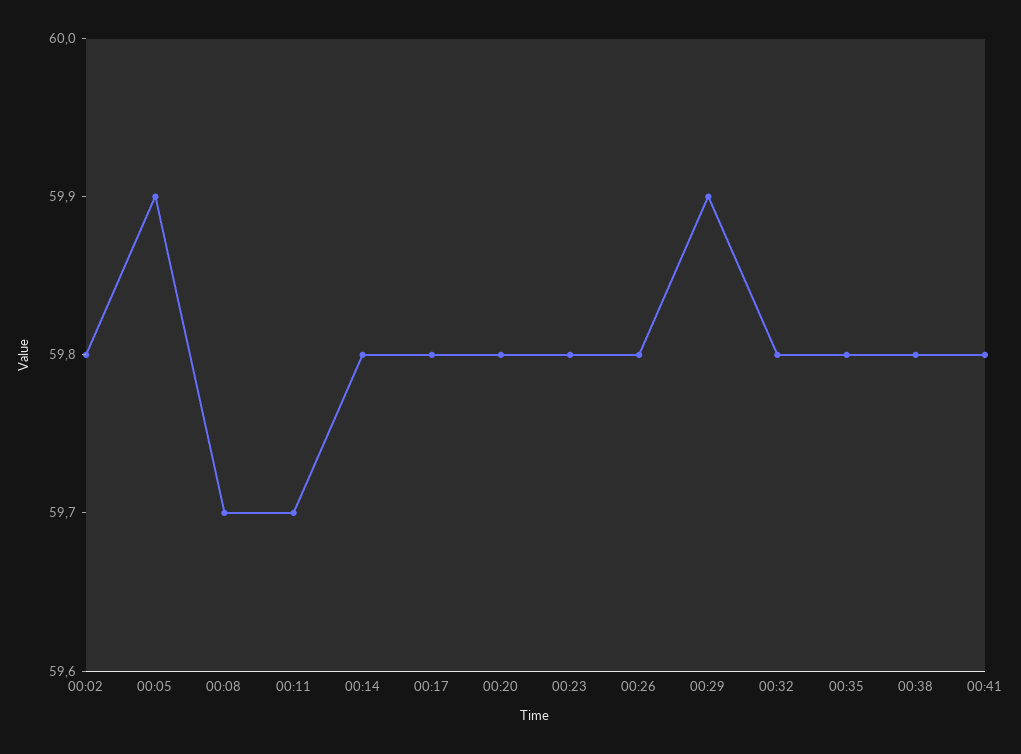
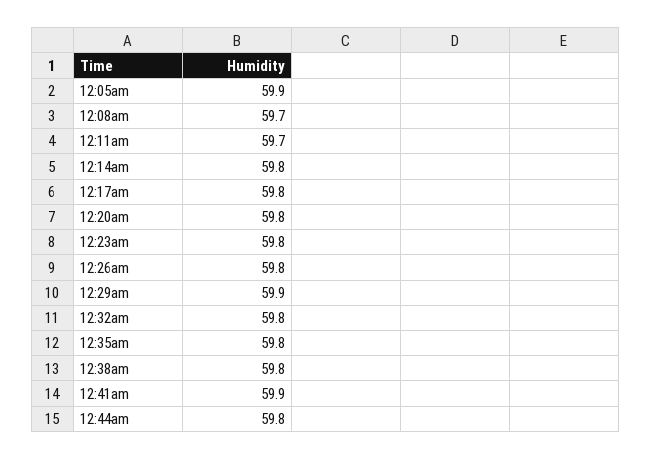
00:02: 59.8 -> none
00:41: 59.8 -> 59.9
12:44am: none -> 59.8

